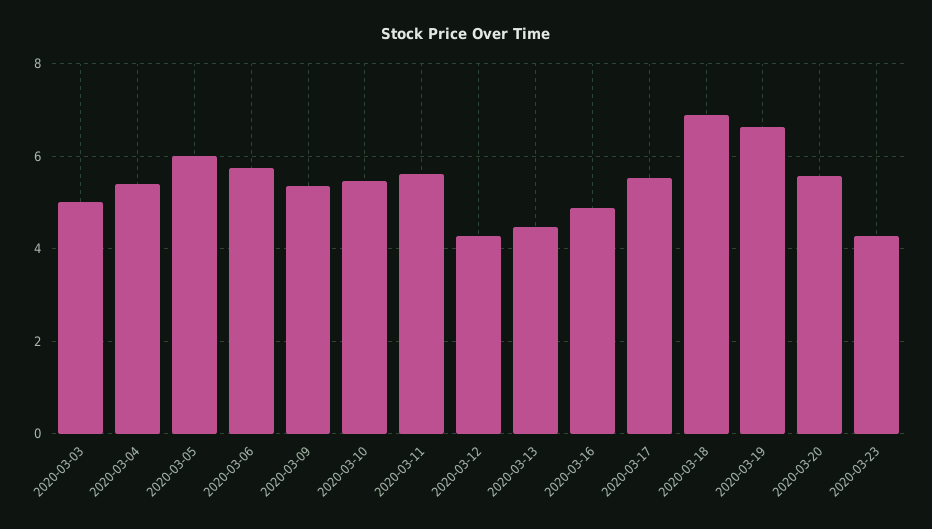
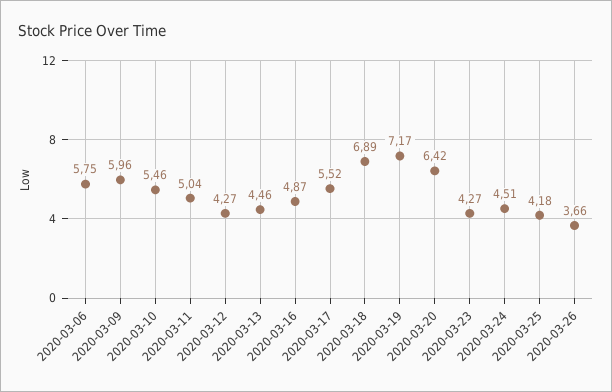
2020-03-03: 5 -> none
2020-03-04: 5.4 -> none
2020-03-05: 6 -> none
2020-03-09: 5.4 -> 5.96
2020-03-11: 5.6 -> 5.04
2020-03-19: 6.6 -> 7.17
2020-03-20: 5.6 -> 6.42
2020-03-24: none -> 4.51
2020-03-25: none -> 4.18
2020-03-26: none -> 3.66

